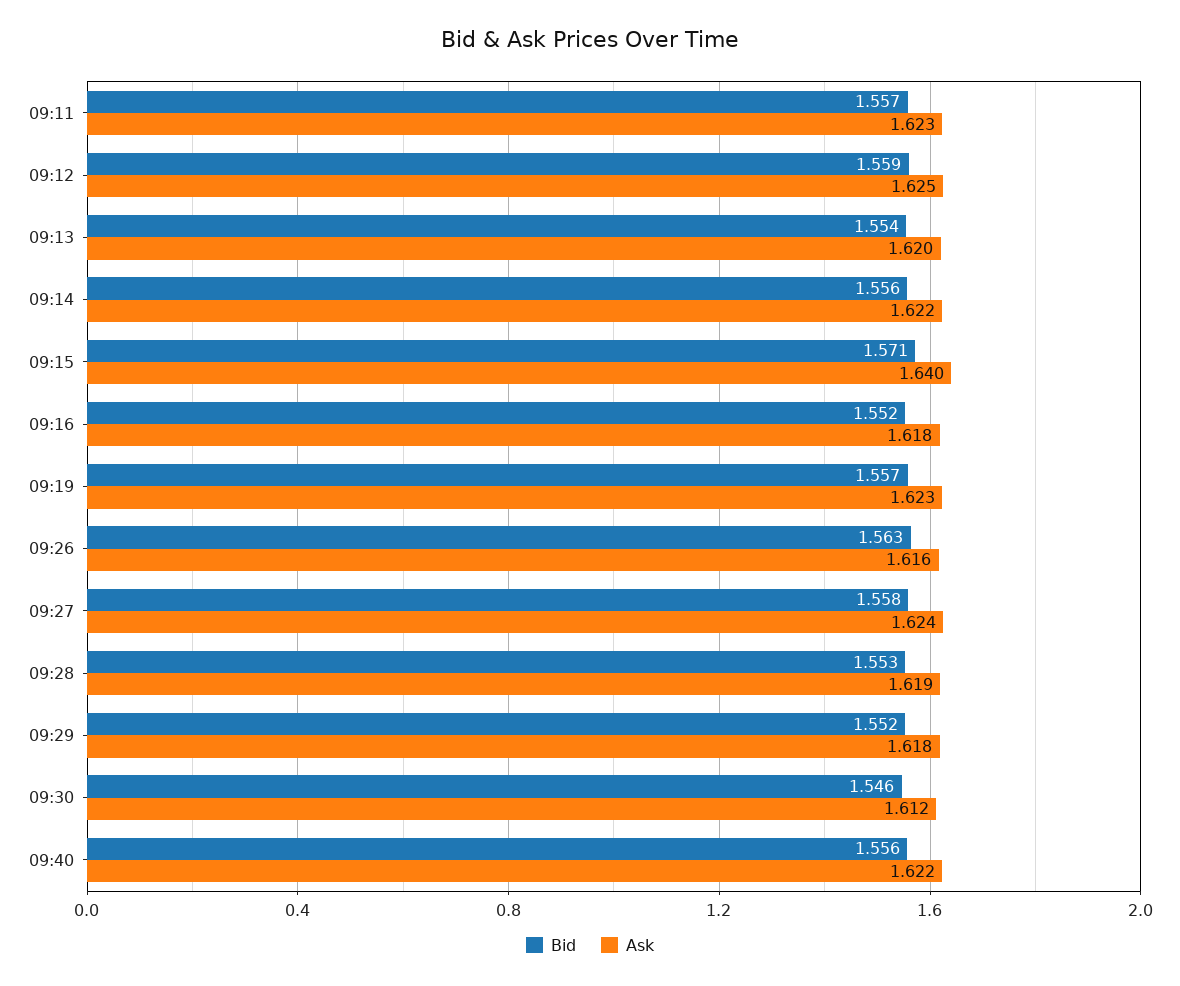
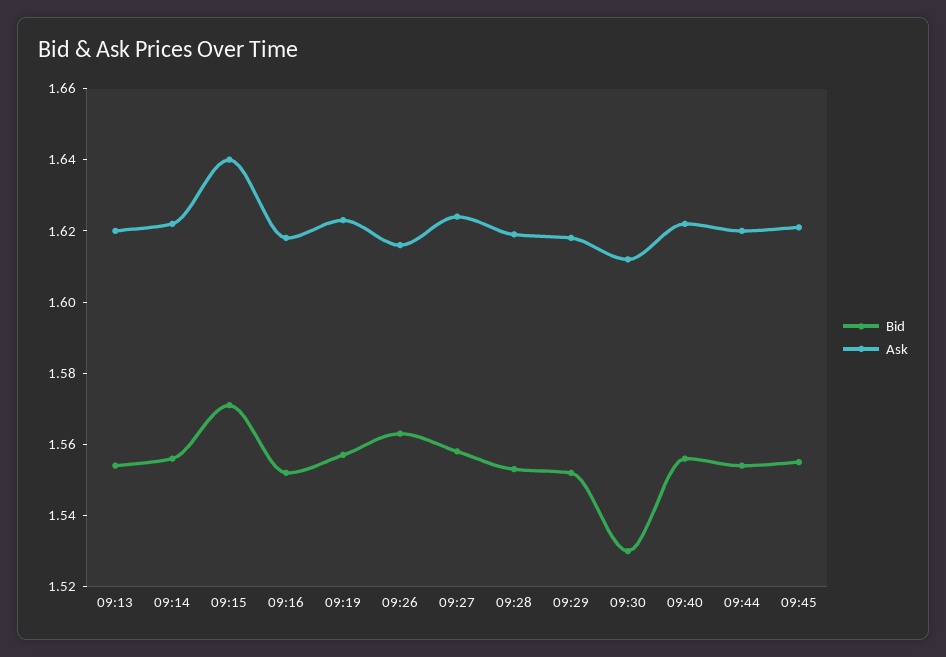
Bid, 09:11: 1.557 -> none
Ask, 09:11: 1.623 -> none
Bid, 09:12: 1.559 -> none
Ask, 09:12: 1.625 -> none
Bid, 09:30: 1.546 -> 1.53
Bid, 09:44: none -> 1.555
Ask, 09:44: none -> 1.62
Bid, 09:45: none -> 1.555
Ask, 09:45: none -> 1.62

